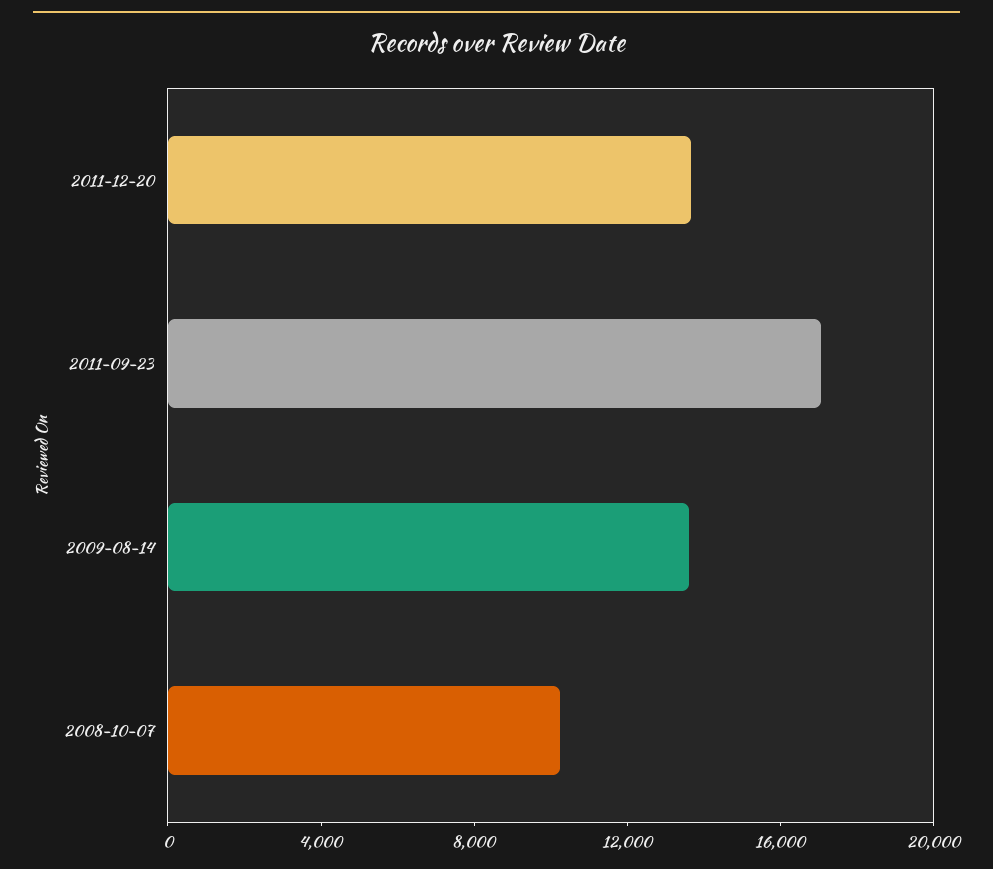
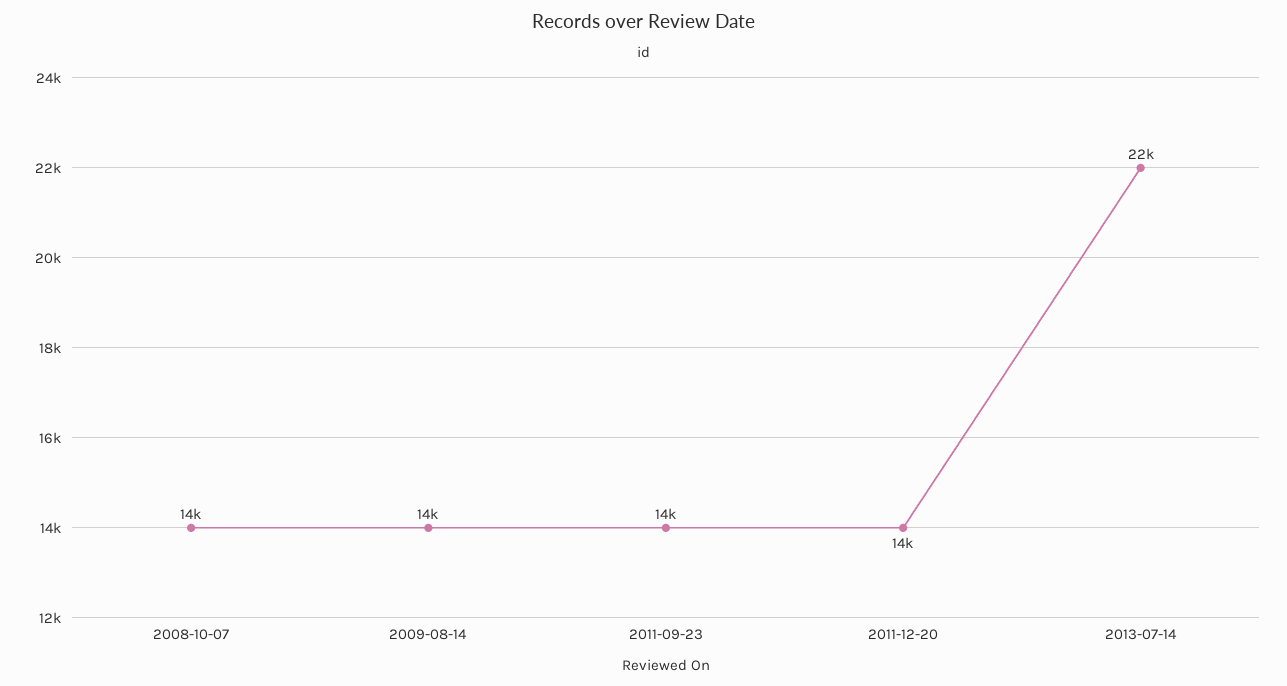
2011-09-23: 17000 -> 14000
2008-10-07: 10000 -> 14000
2013-07-14: none -> 22000

